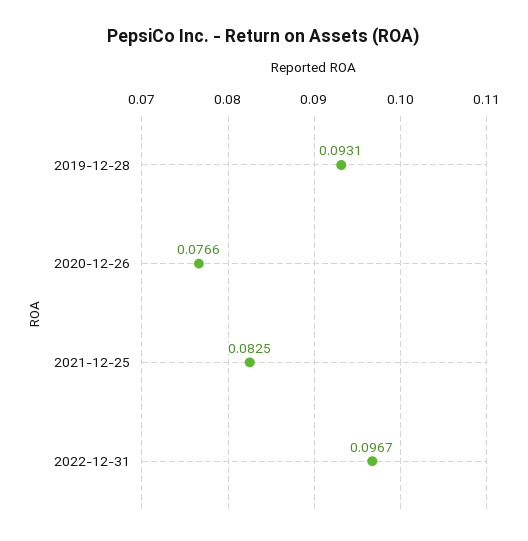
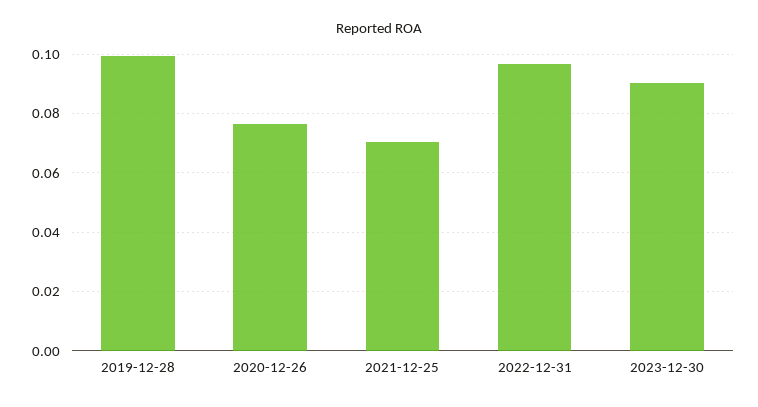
2019-12-28: 0.0931 -> 0.1
2021-12-25: 0.0825 -> 0.07
2023-12-30: none -> 0.09

